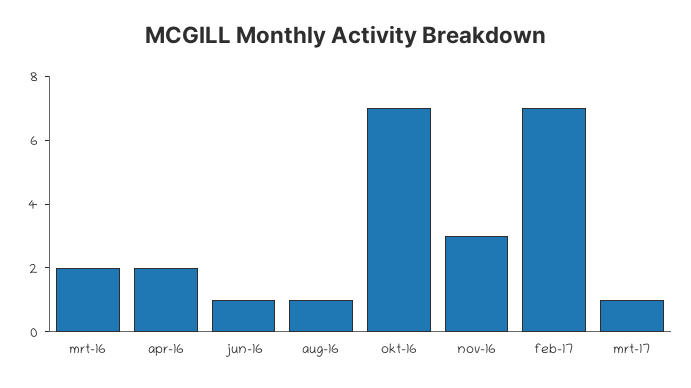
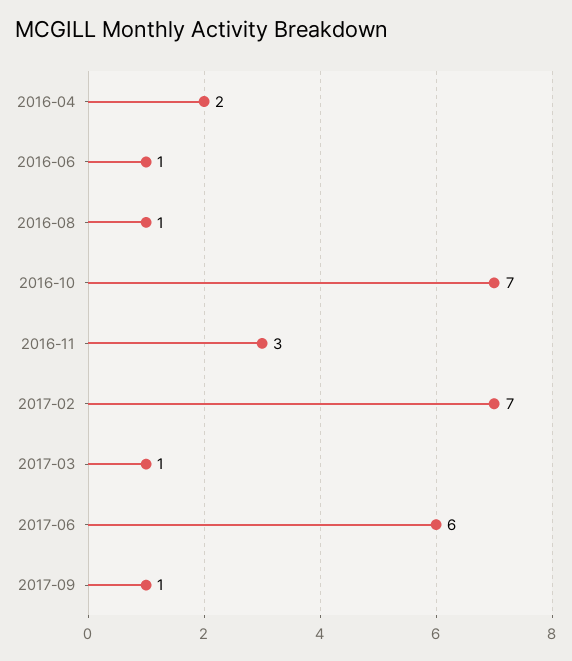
mrt-16: 2 -> none
2017-06: none -> 6
2017-09: none -> 1

